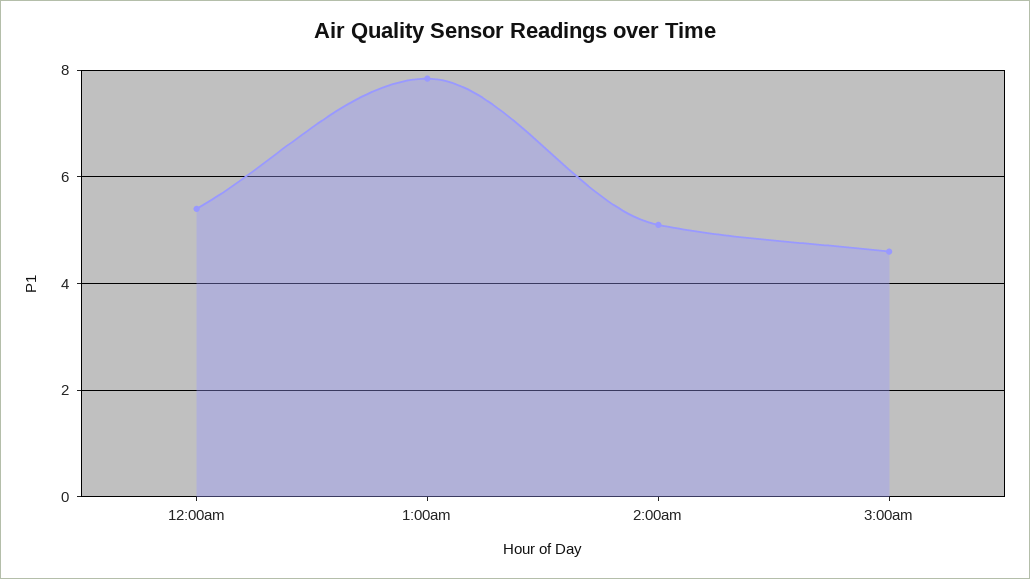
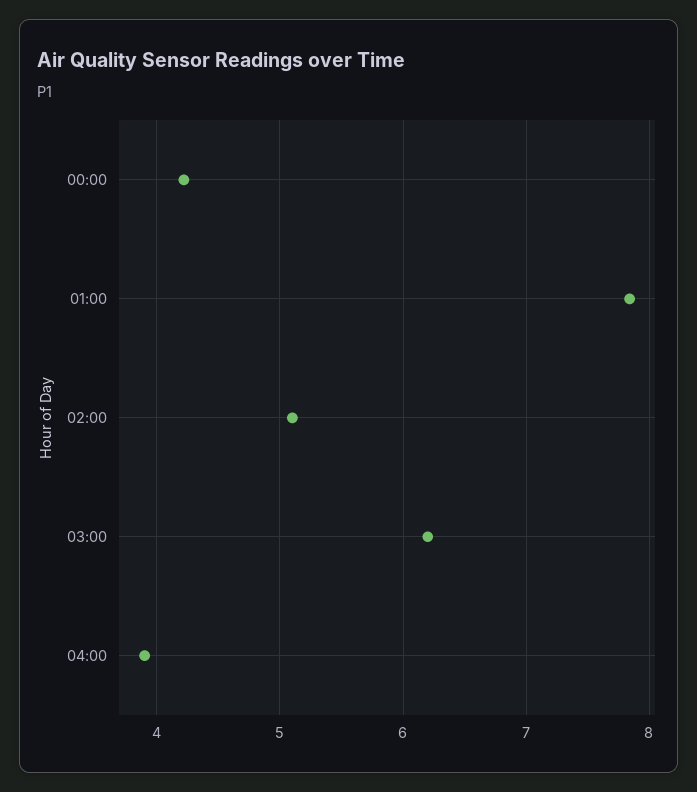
12:00am: 5.4 -> 4.2
3:00am: 4.6 -> 6.2
04:00: none -> 3.9

